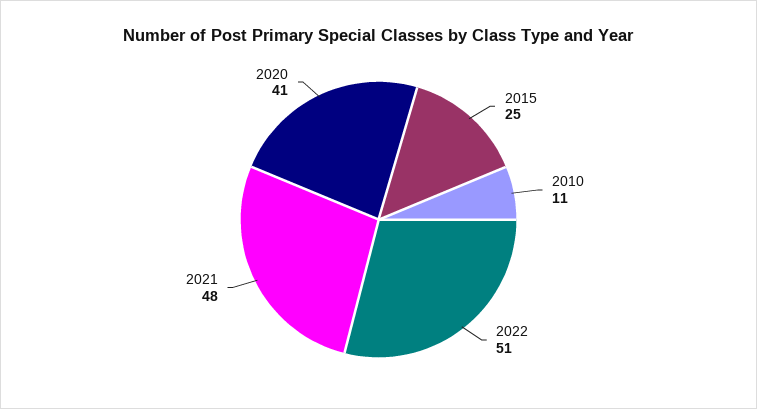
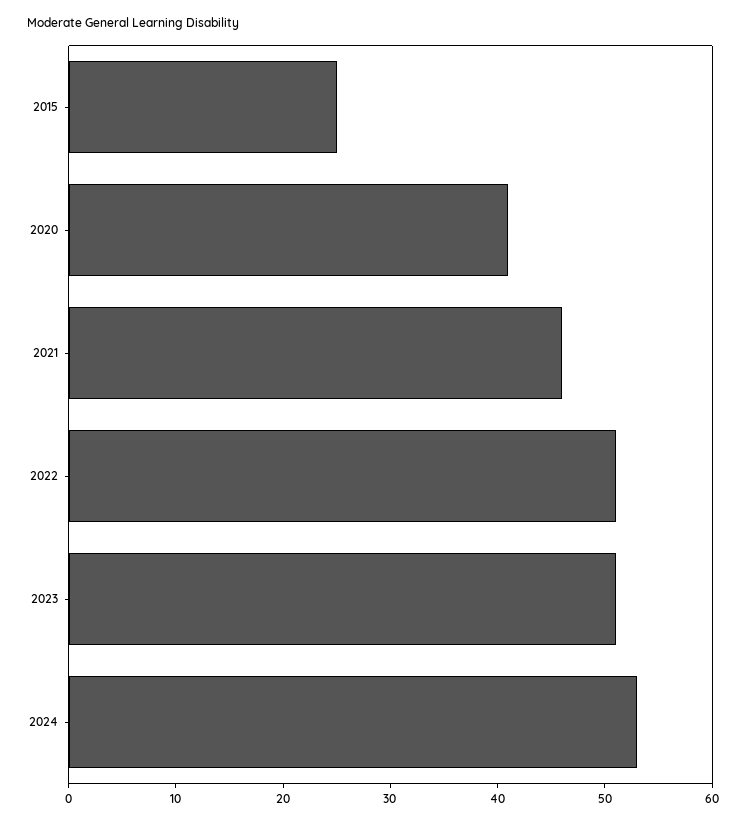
2010: 11 -> none
2021: 48 -> 46
2023: none -> 51
2024: none -> 53

